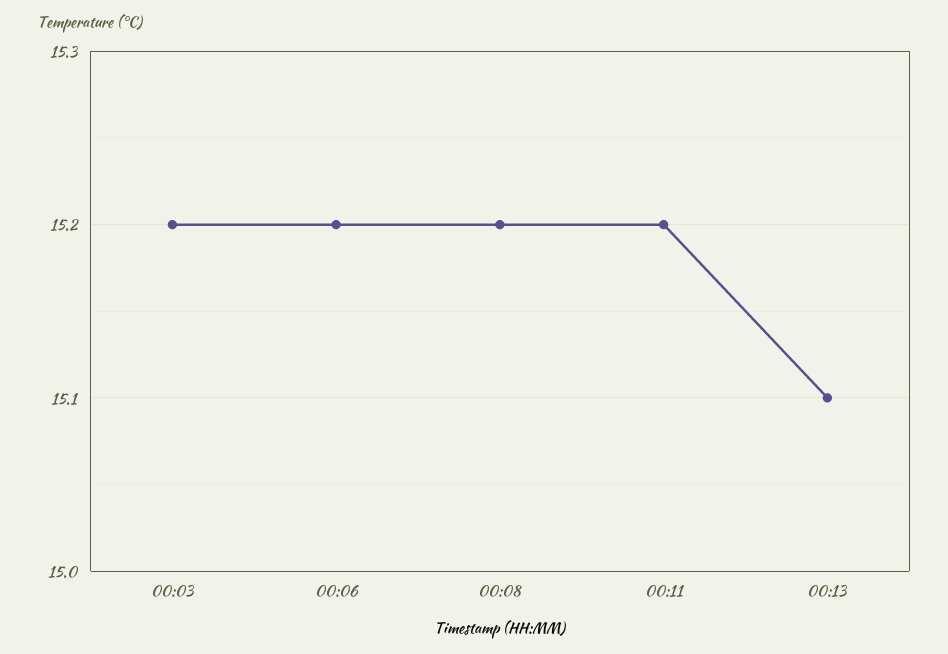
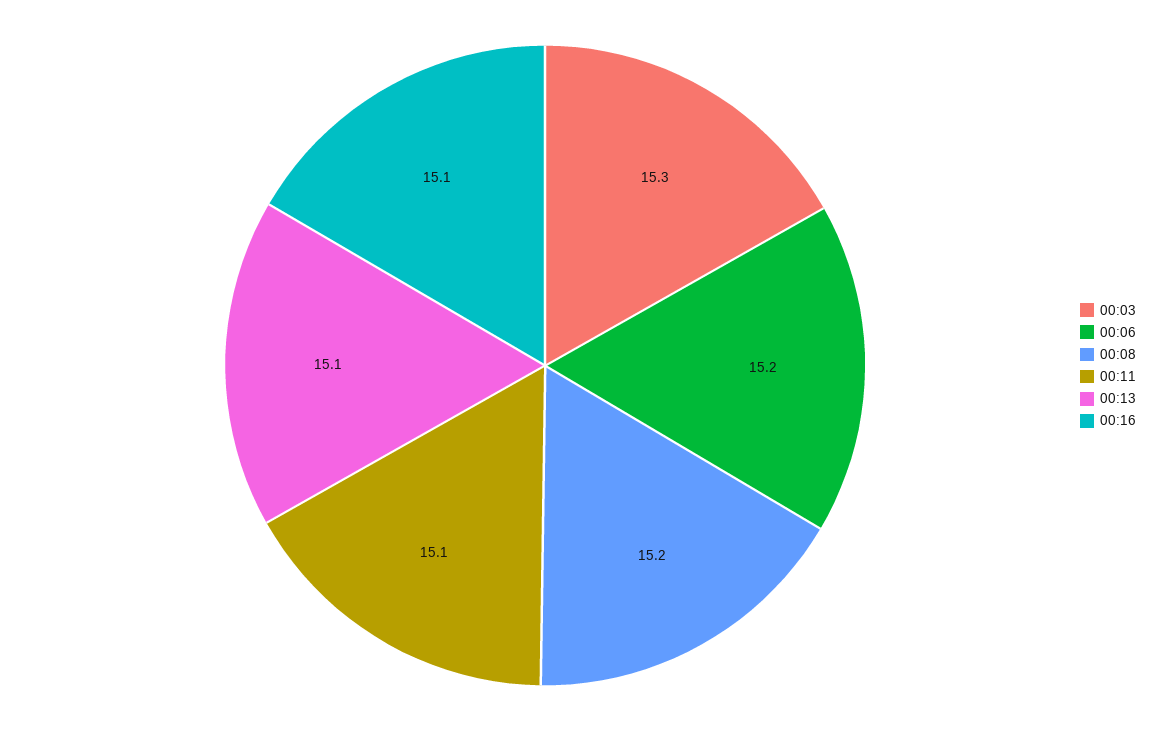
00:03: 15.2 -> 15.3
00:11: 15.2 -> 15.1
00:16: none -> 15.1

